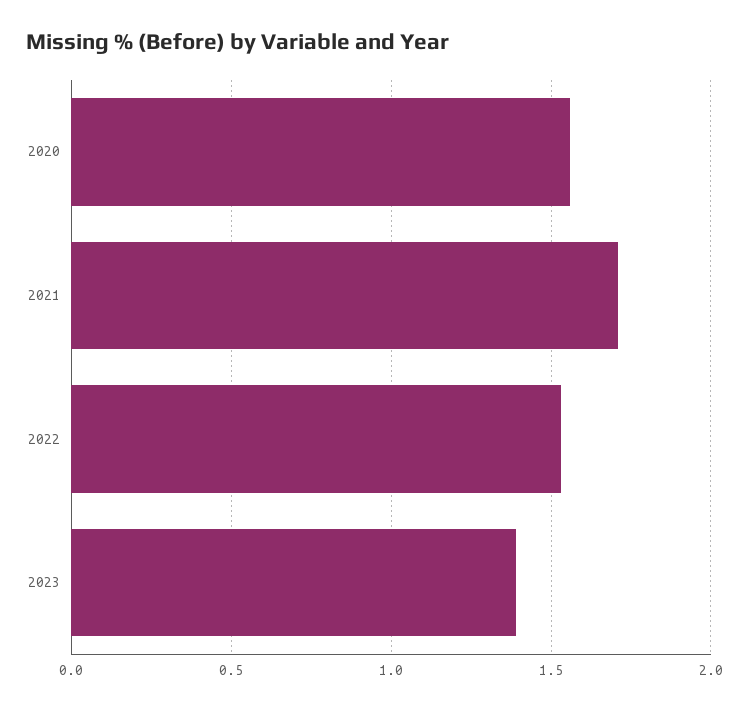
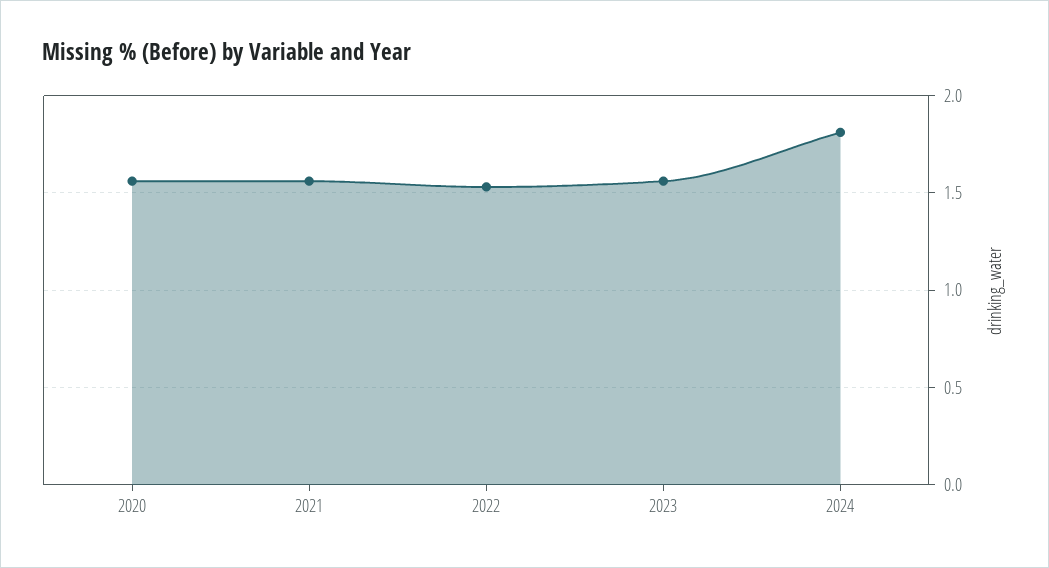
2021: 1.7 -> 1.55
2023: 1.4 -> 1.55
2024: none -> 1.8

